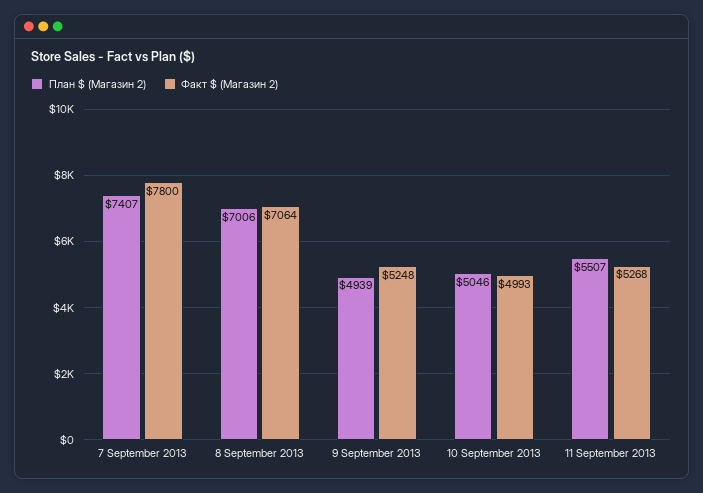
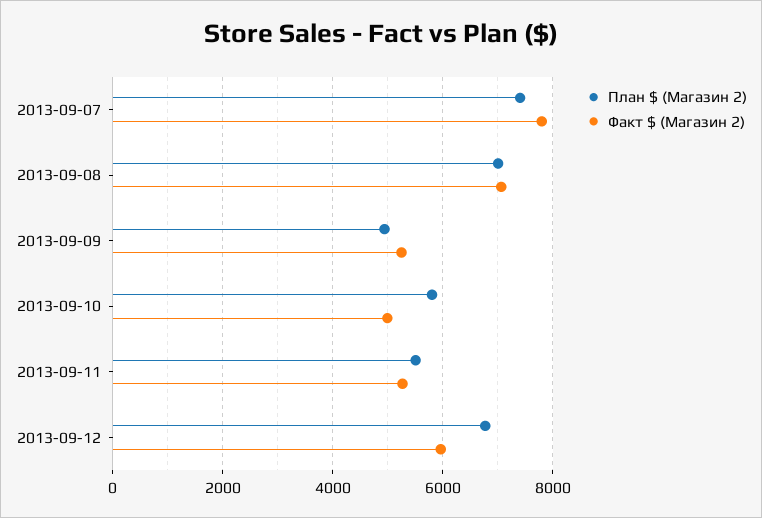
План $ (Магазин 2), 10 September 2013: 5046 -> 5800
План $ (Магазин 2), 2013-09-12: none -> 6800
Факт $ (Магазин 2), 2013-09-12: none -> 6000

